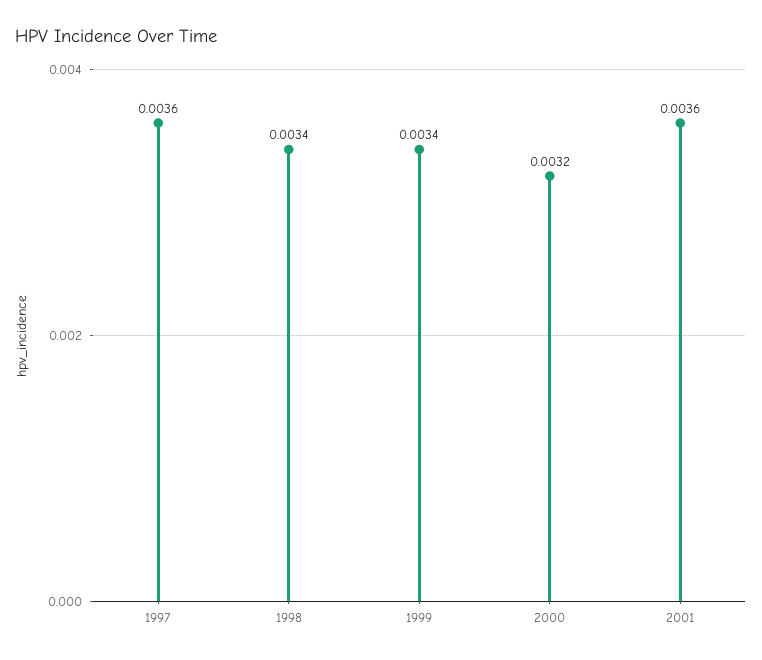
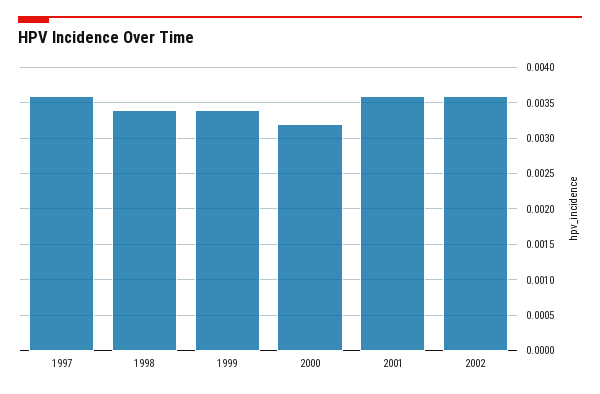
2002: none -> 0.0036

